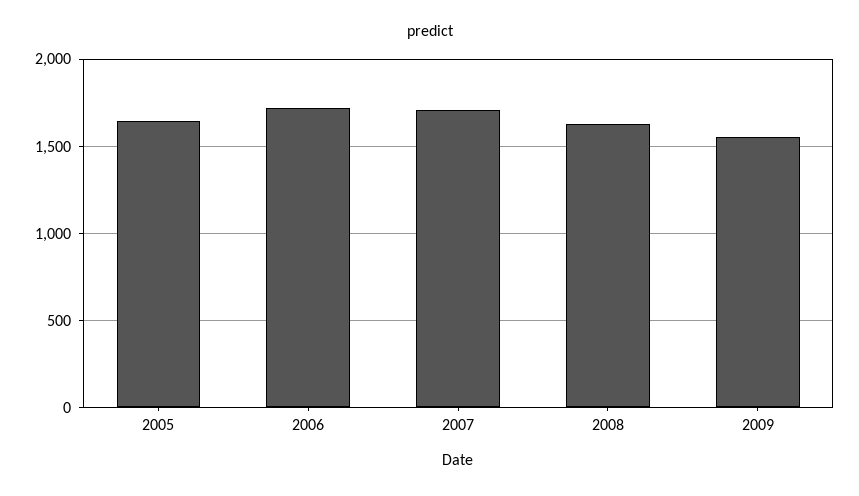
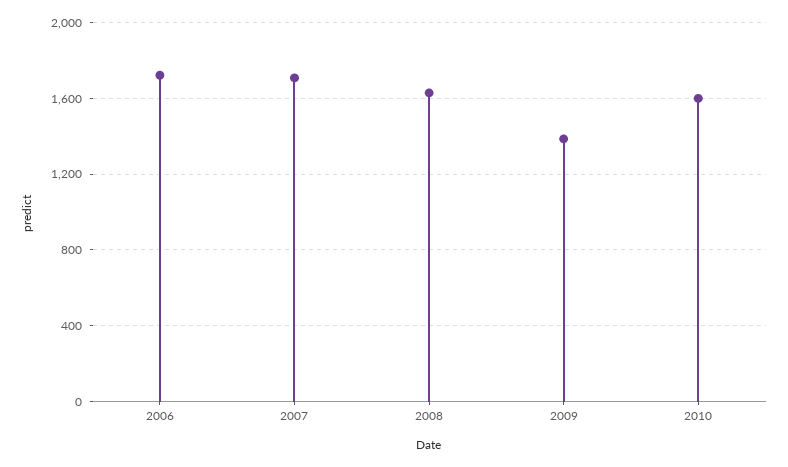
2005: 1650 -> none
2009: 1550 -> 1400
2010: none -> 1600

